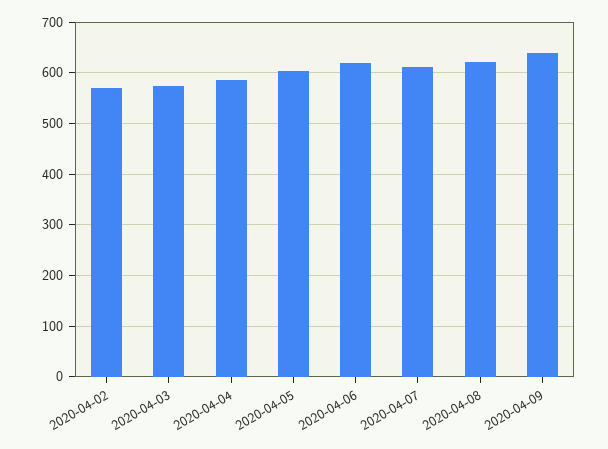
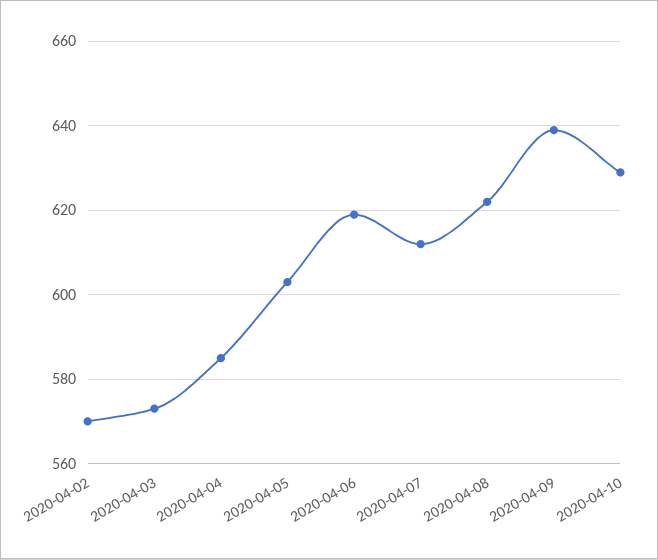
2020-04-10: none -> 630

